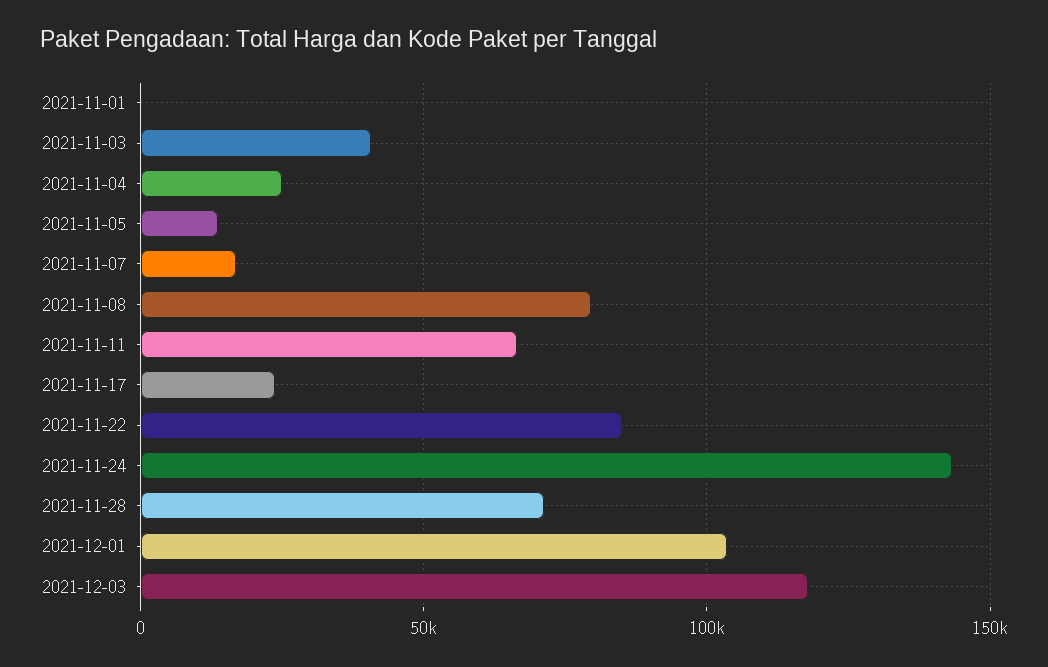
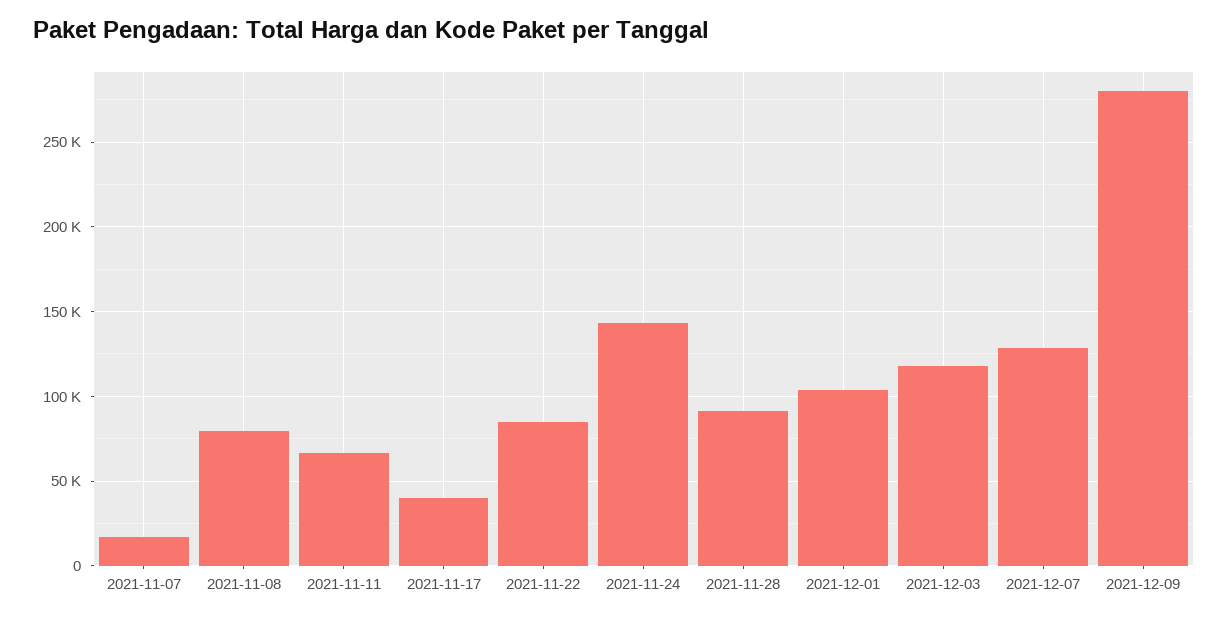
2021-11-01: 0 -> none
2021-11-03: 40000 -> none
2021-11-04: 25000 -> none
2021-11-05: 15000 -> none
2021-11-17: 25000 -> 40000
2021-11-28: 70000 -> 90000
2021-12-07: none -> 130000
2021-12-09: none -> 280000

